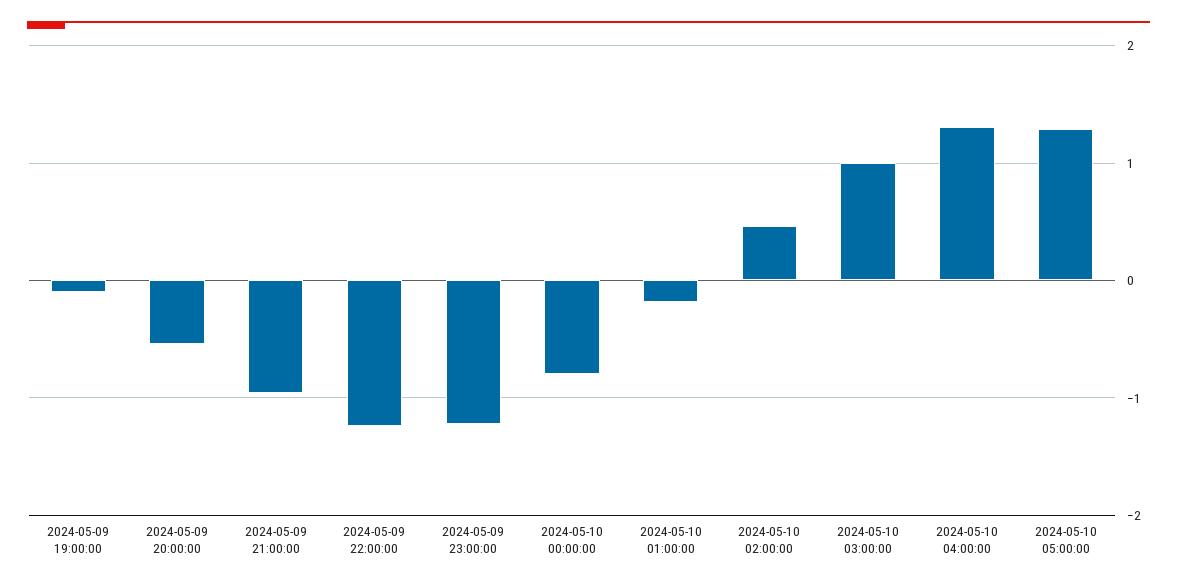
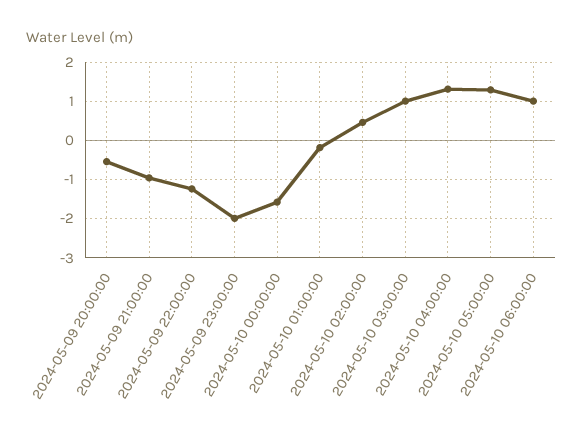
2024-05-09 19:00:00: -0.1 -> none
2024-05-09 23:00:00: -1.2 -> -2
2024-05-10 00:00:00: -0.8 -> -1.6
2024-05-10 06:00:00: none -> 1

